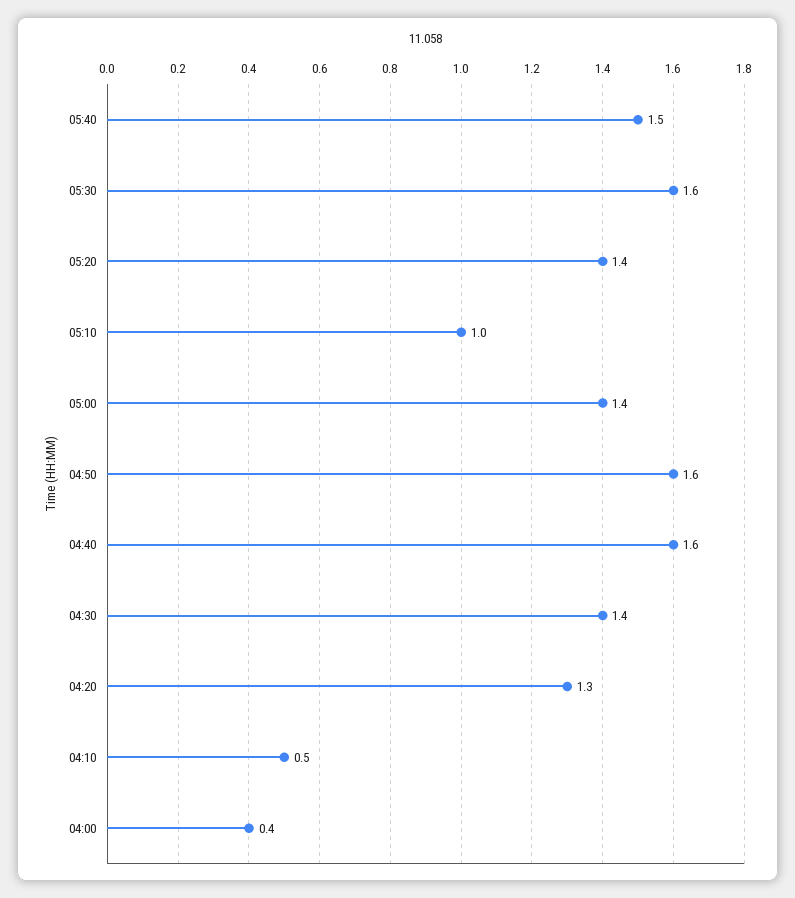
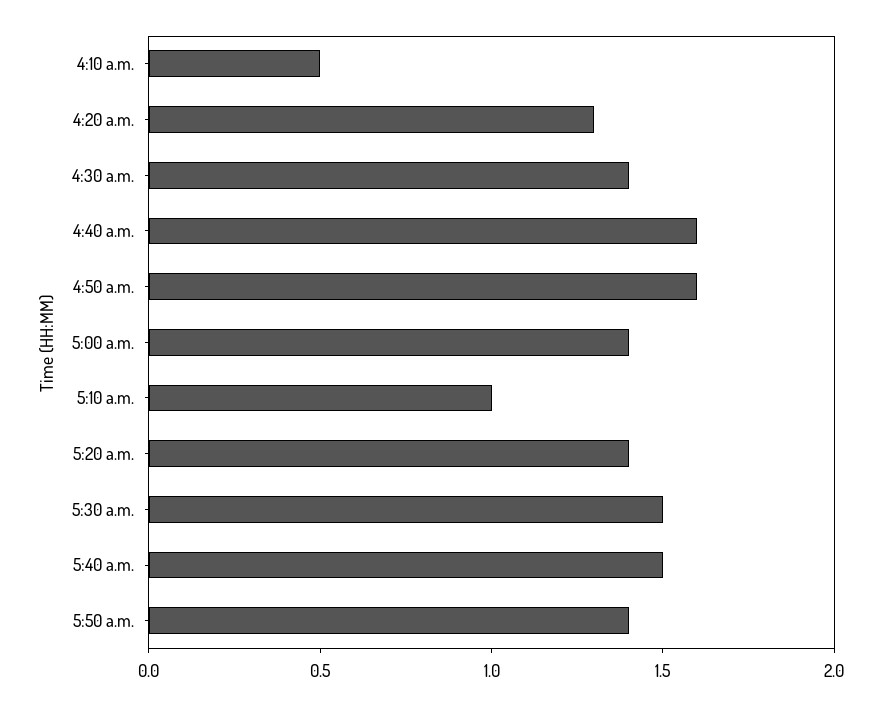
05:30: 1.6 -> 1.5
04:00: 0.4 -> none
5:50 a.m.: none -> 1.4

